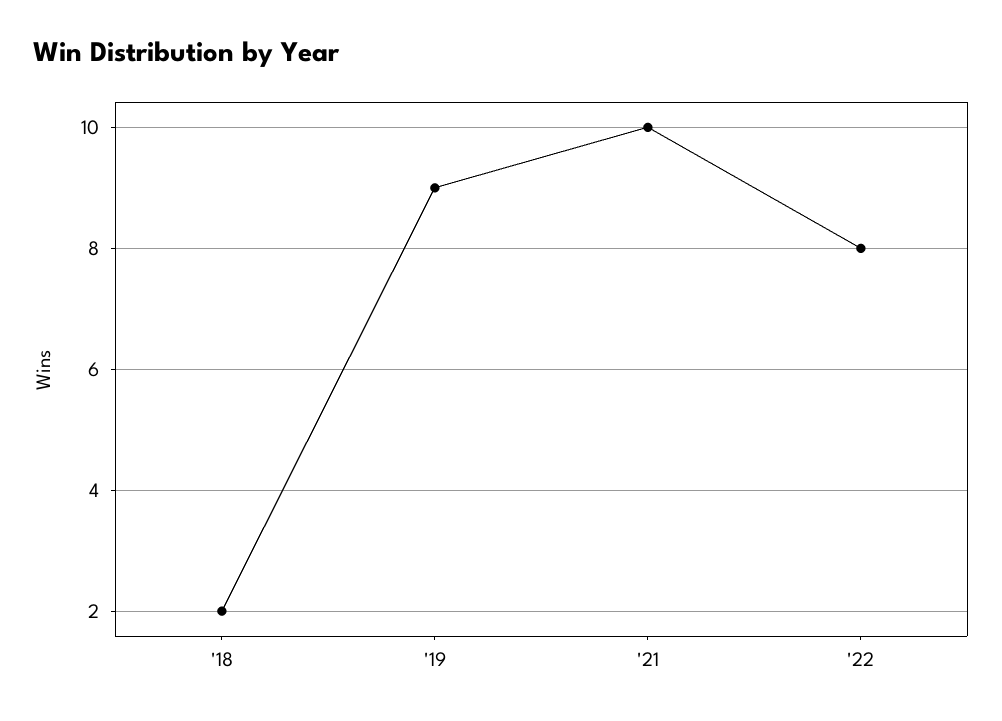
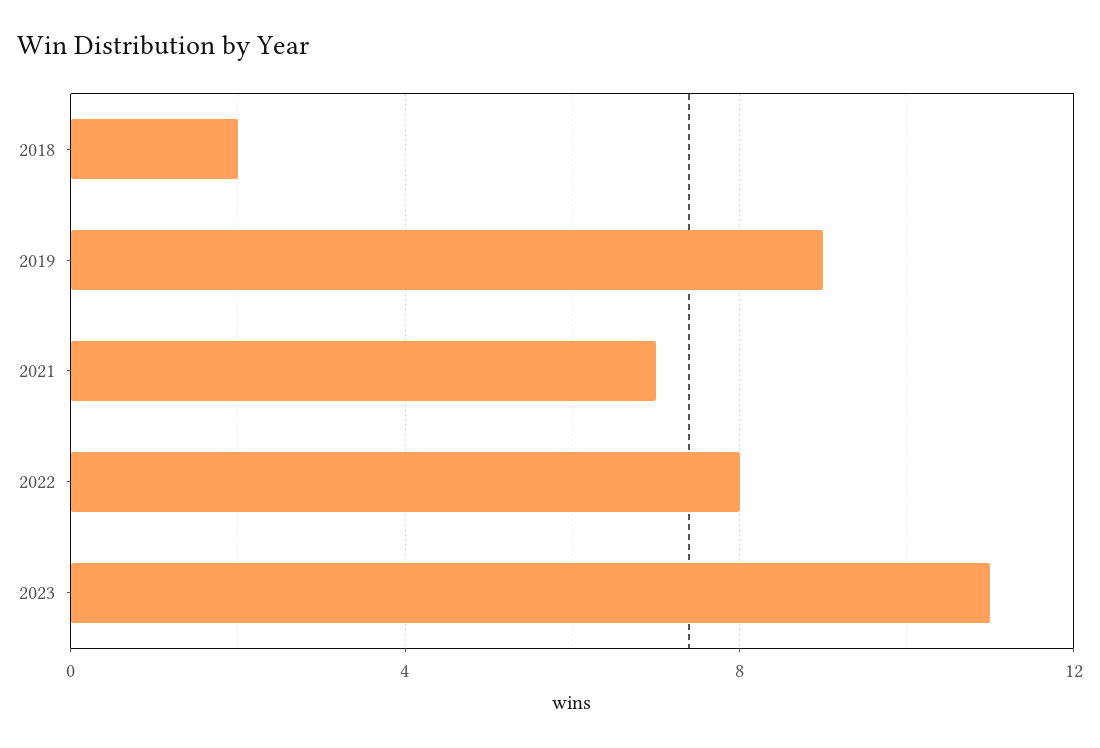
'21: 10 -> 7
2023: none -> 11

